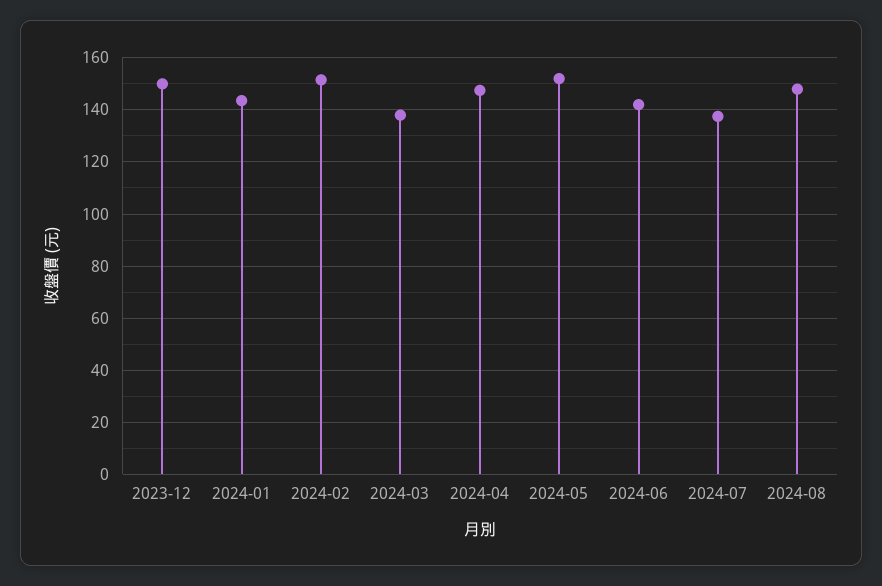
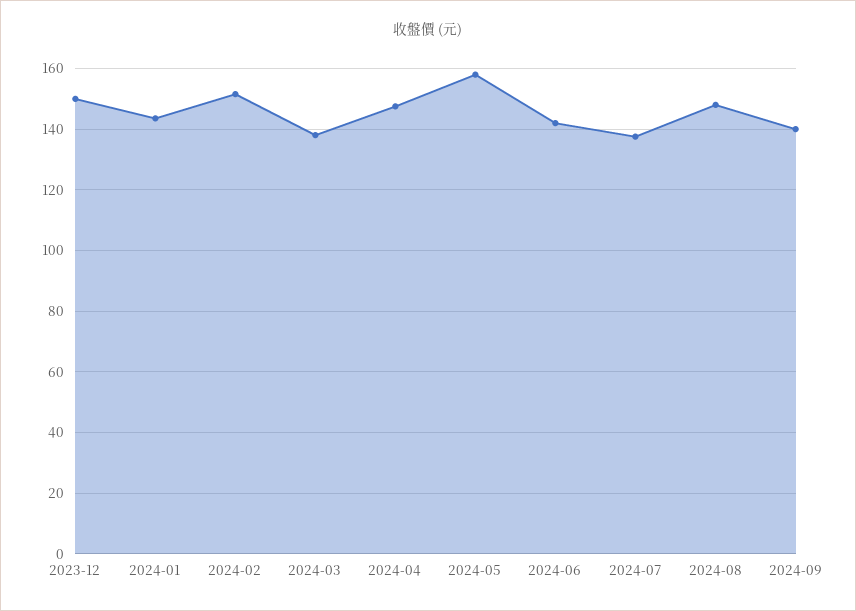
2024-05: 152.5 -> 158
2024-09: none -> 140

